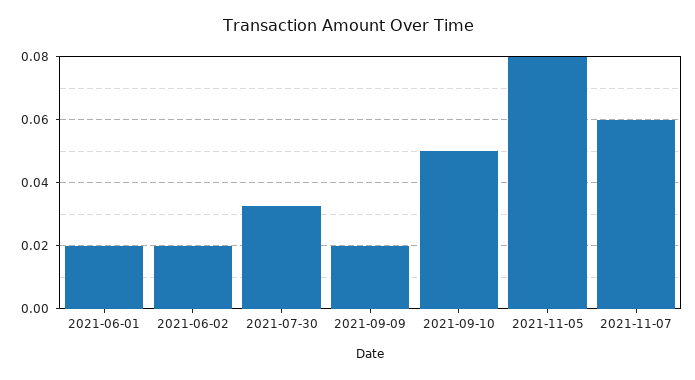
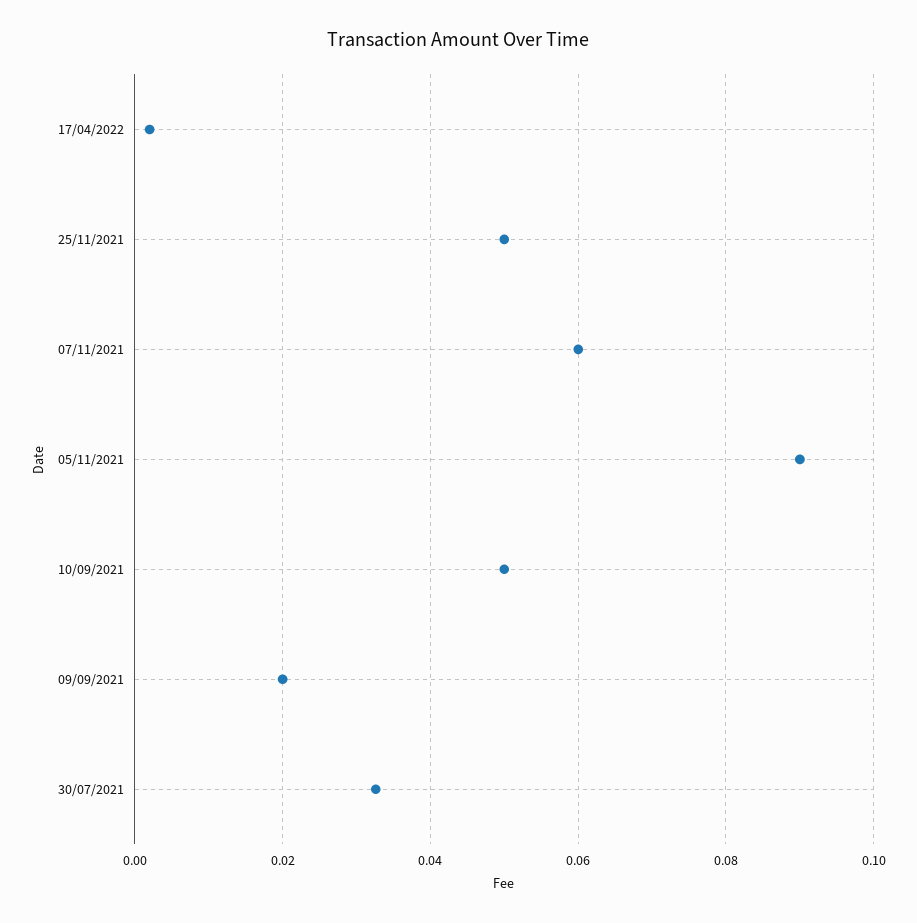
2021-06-01: 0.02 -> none
2021-06-02: 0.02 -> none
2021-11-05: 0.08 -> 0.09
17/04/2022: none -> 0.002
25/11/2021: none -> 0.05

